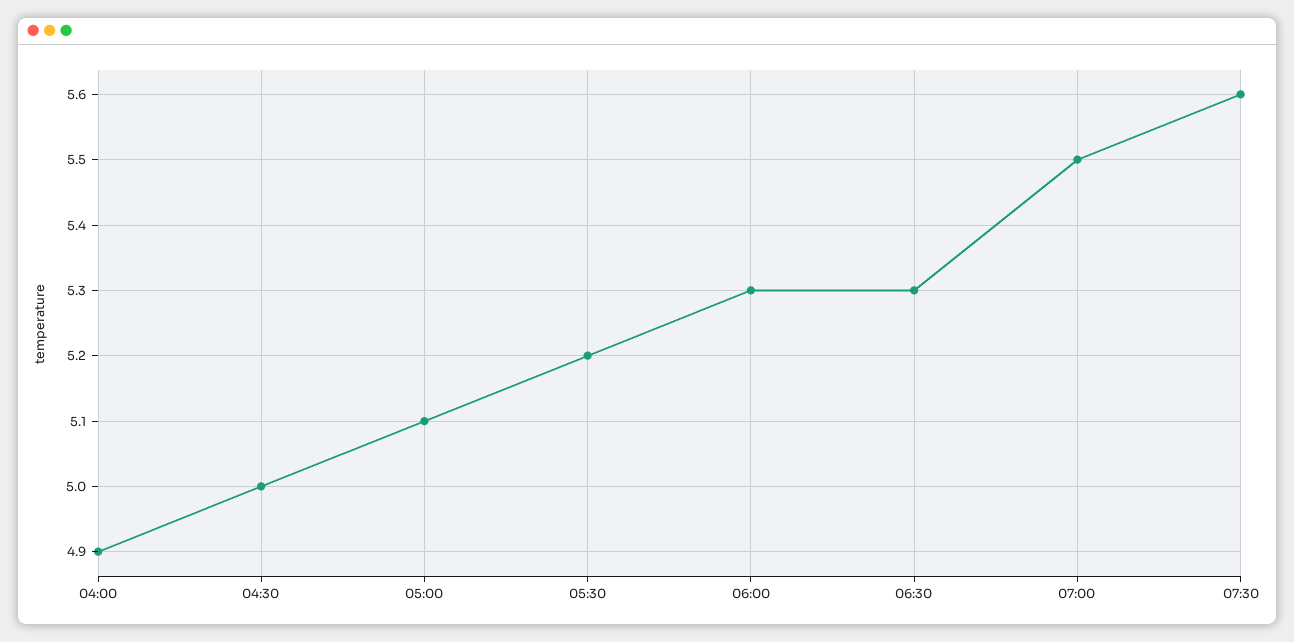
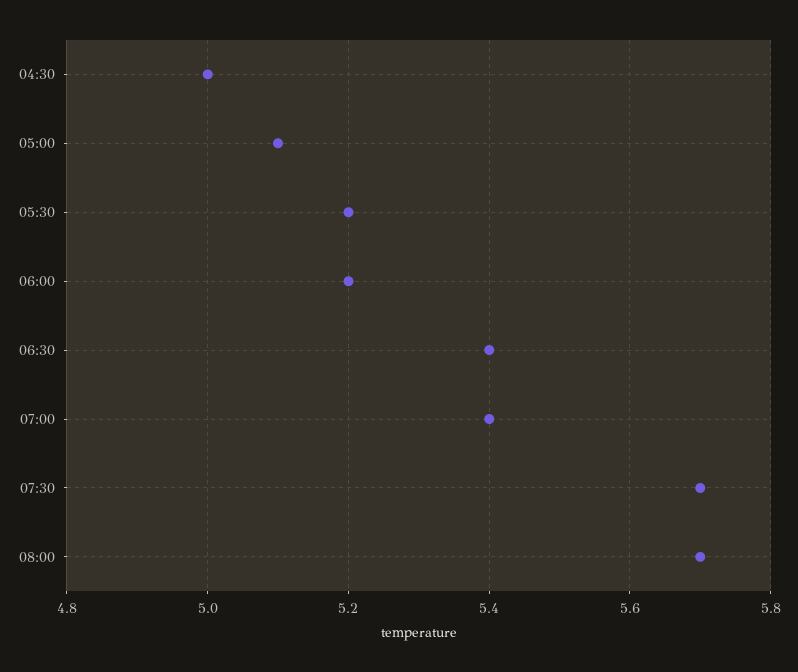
04:00: 4.9 -> none
06:00: 5.3 -> 5.2
06:30: 5.3 -> 5.4
07:00: 5.5 -> 5.4
07:30: 5.6 -> 5.7
08:00: none -> 5.7

